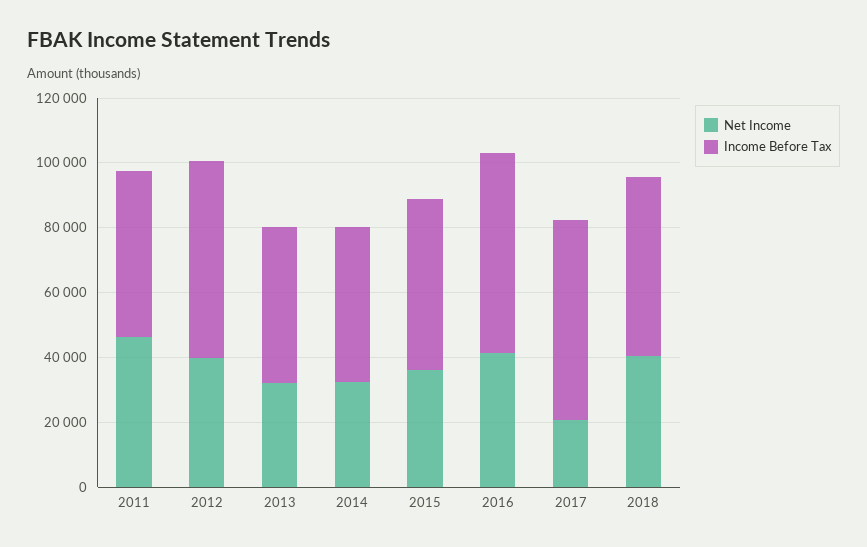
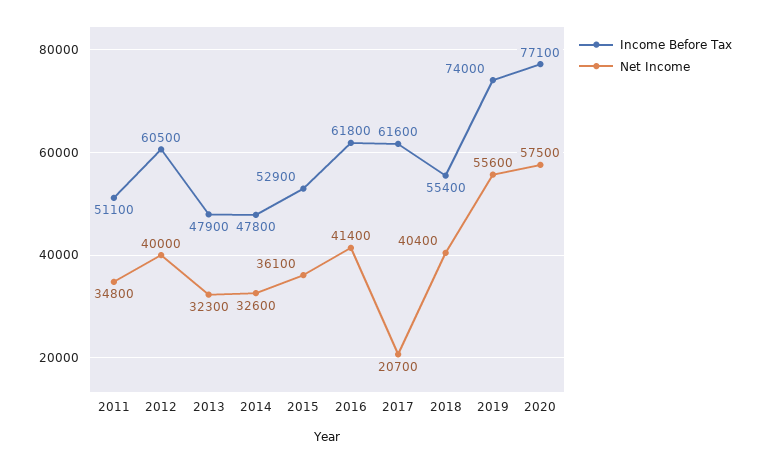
Net Income, 2011: 45000 -> 34800
Income Before Tax, 2019: none -> 74000
Net Income, 2019: none -> 55600
Income Before Tax, 2020: none -> 77100
Net Income, 2020: none -> 57500

